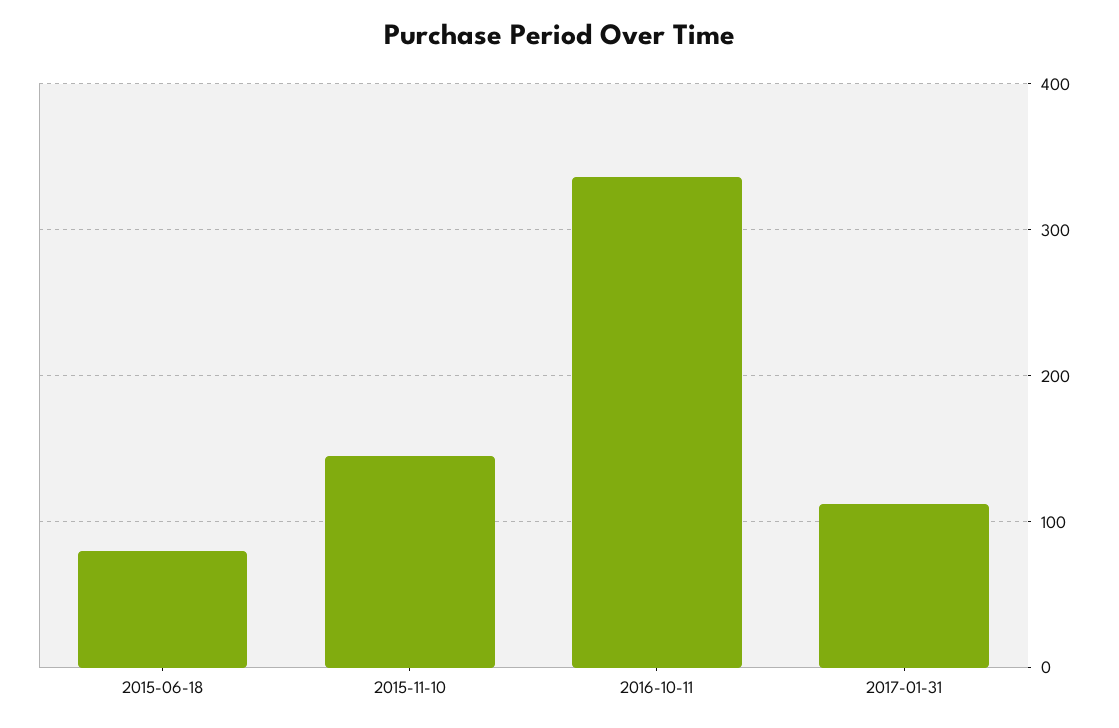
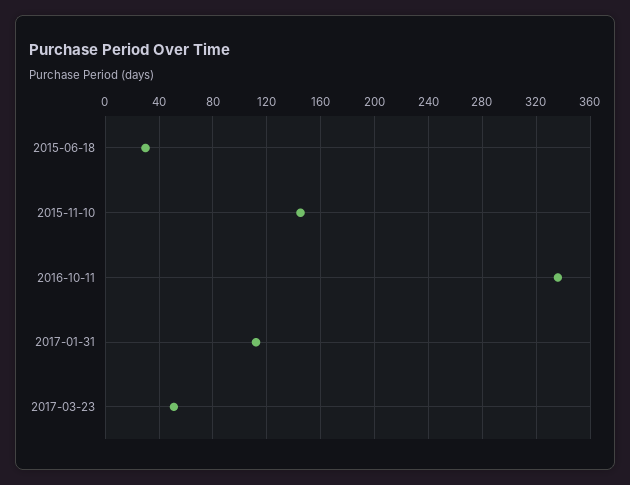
2015-06-18: 80 -> 30
2017-03-23: none -> 50

